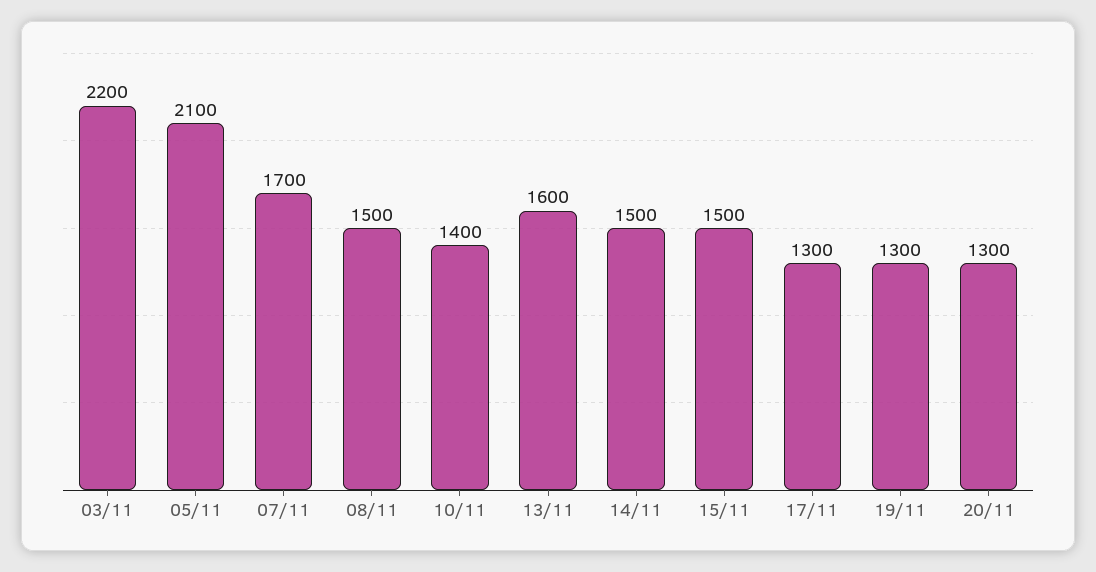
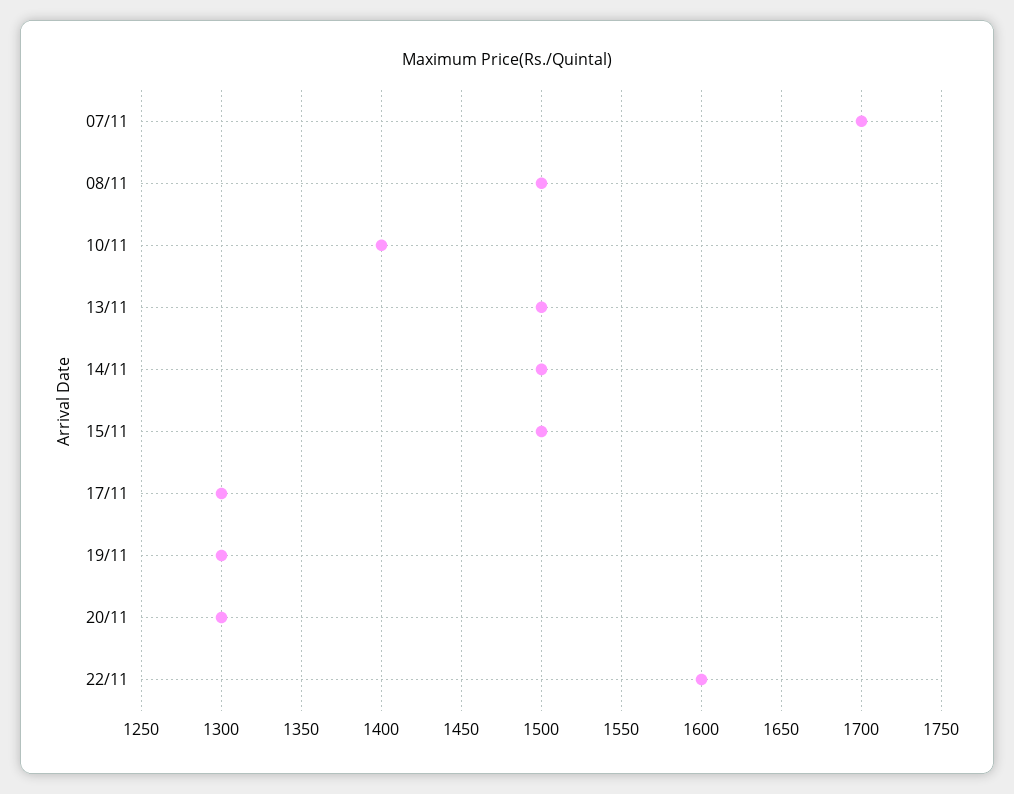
03/11: 2200 -> none
05/11: 2100 -> none
13/11: 1600 -> 1500
22/11: none -> 1600

